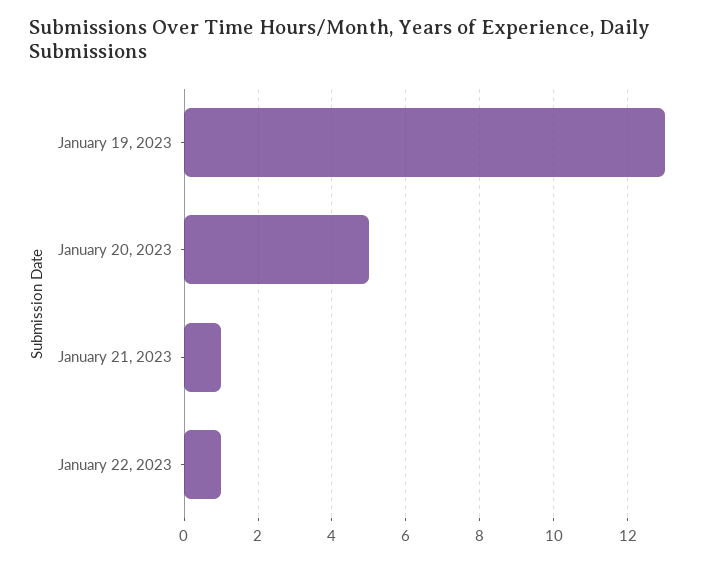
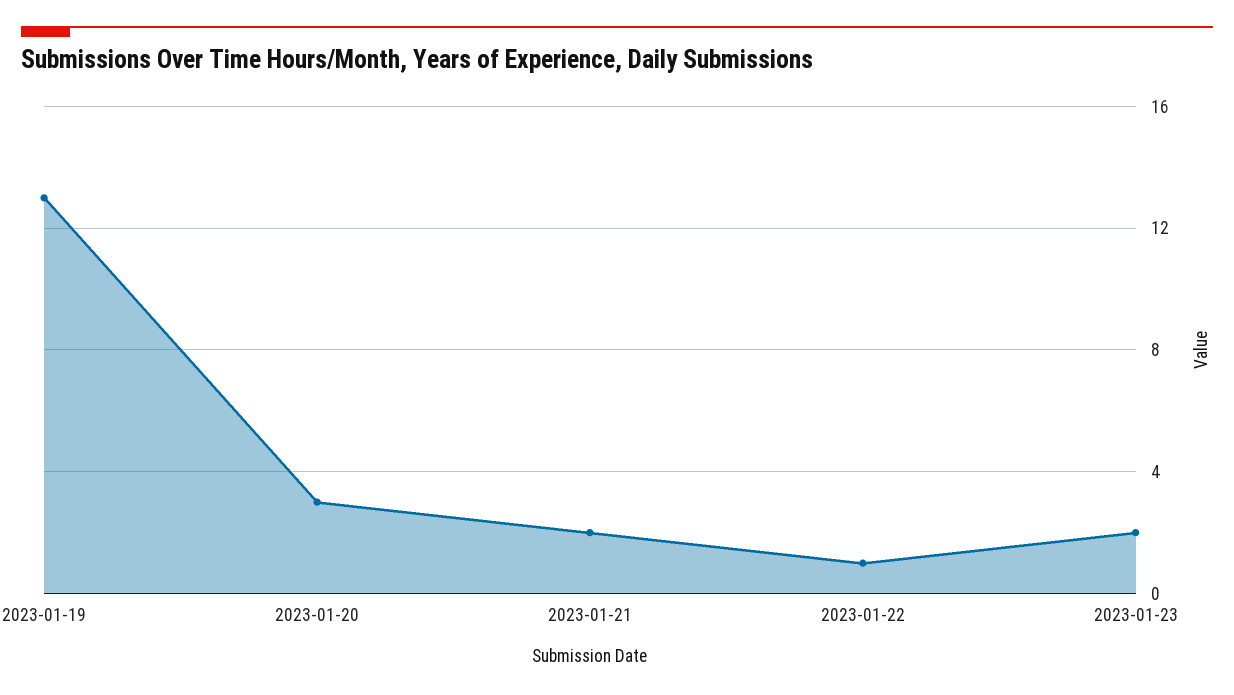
January 20, 2023: 5 -> 3
January 21, 2023: 1 -> 2
2023-01-23: none -> 2

